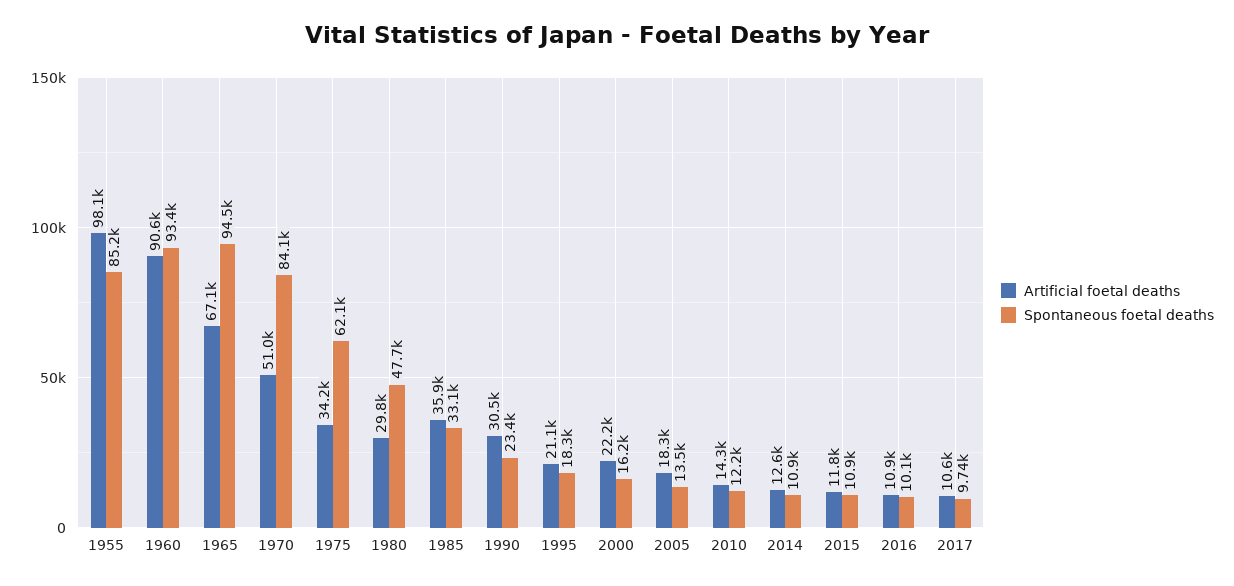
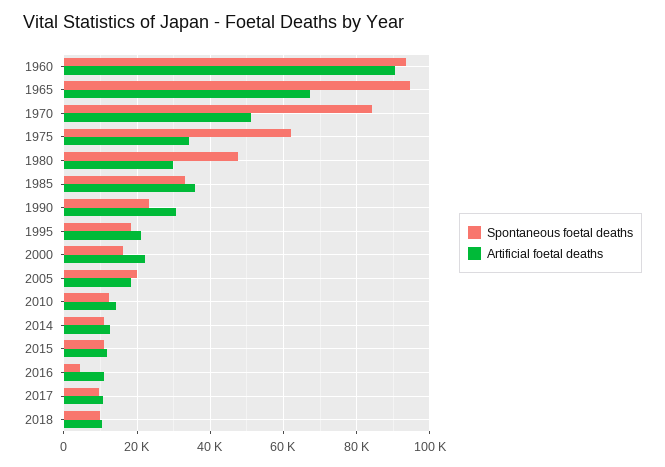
Artificial foetal deaths, 1955: 98100 -> none
Spontaneous foetal deaths, 1955: 85200 -> none
Spontaneous foetal deaths, 2005: 13500 -> 20000
Spontaneous foetal deaths, 2016: 10100 -> 4000
Spontaneous foetal deaths, 2018: none -> 10000
Artificial foetal deaths, 2018: none -> 10000

